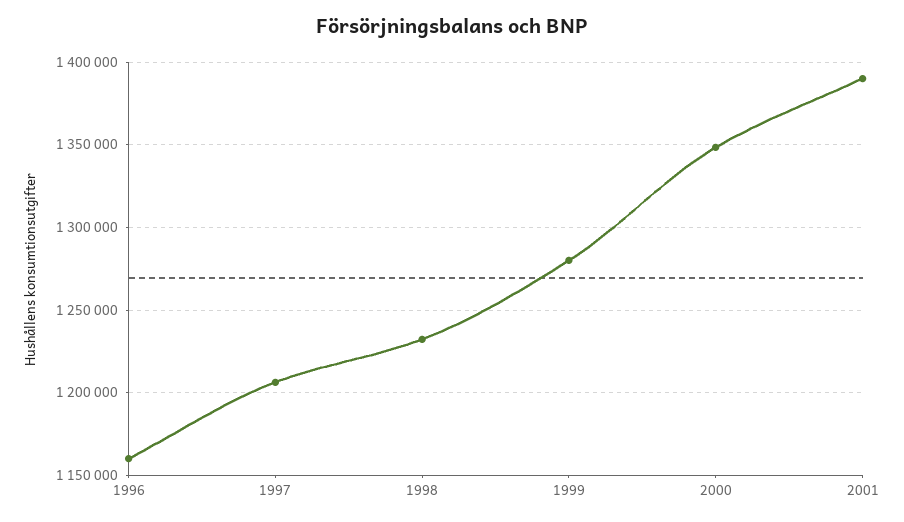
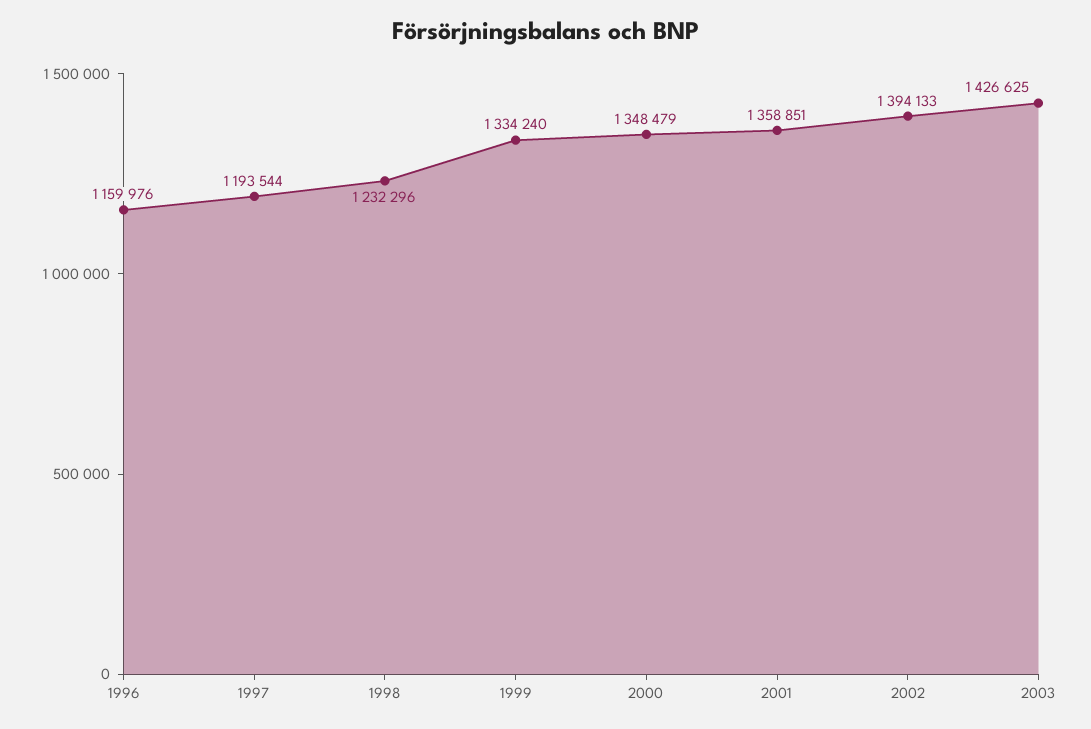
1997: 1205000 -> 1193544
1999: 1280000 -> 1334240
2001: 1390000 -> 1358851
2002: none -> 1394133
2003: none -> 1426625

